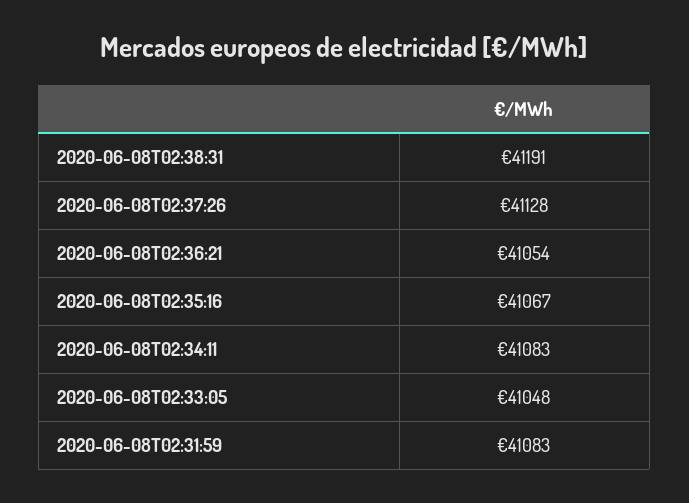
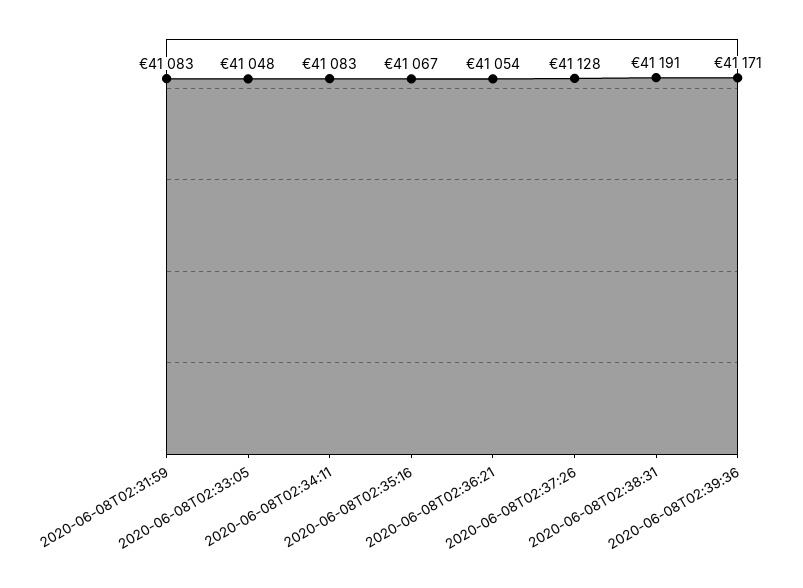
2020-06-08T02:39:36: none -> 41171

